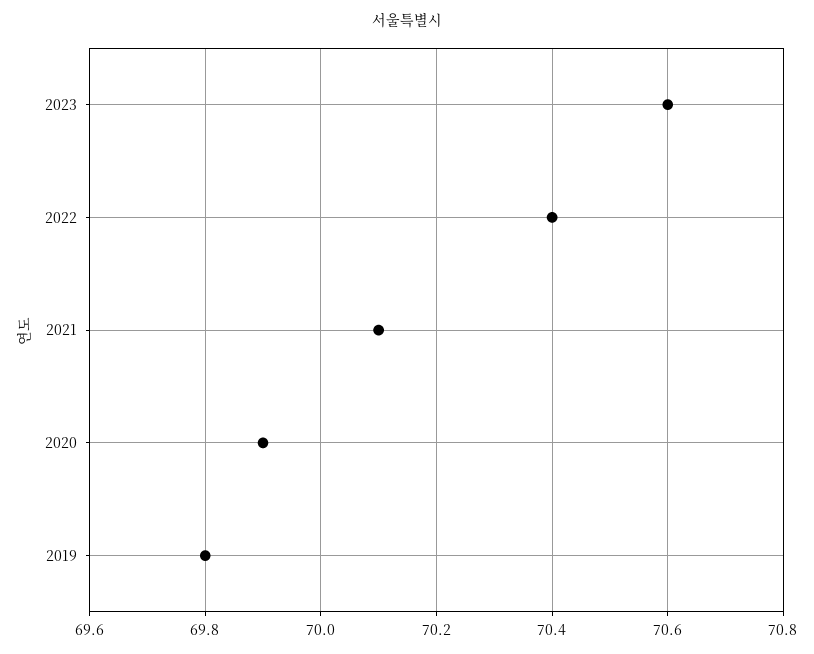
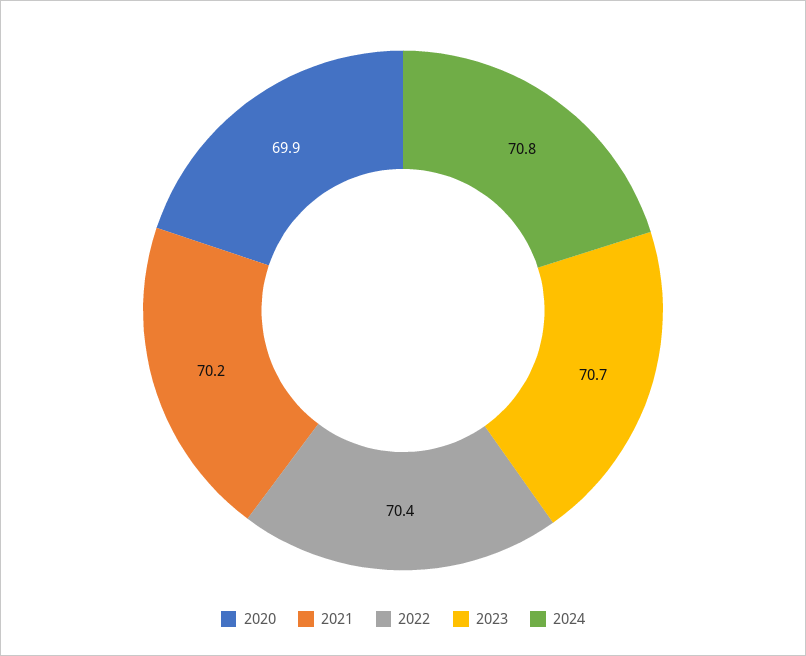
2023: 70.6 -> 70.7
2021: 70.1 -> 70.2
2019: 69.8 -> none
2024: none -> 70.8

